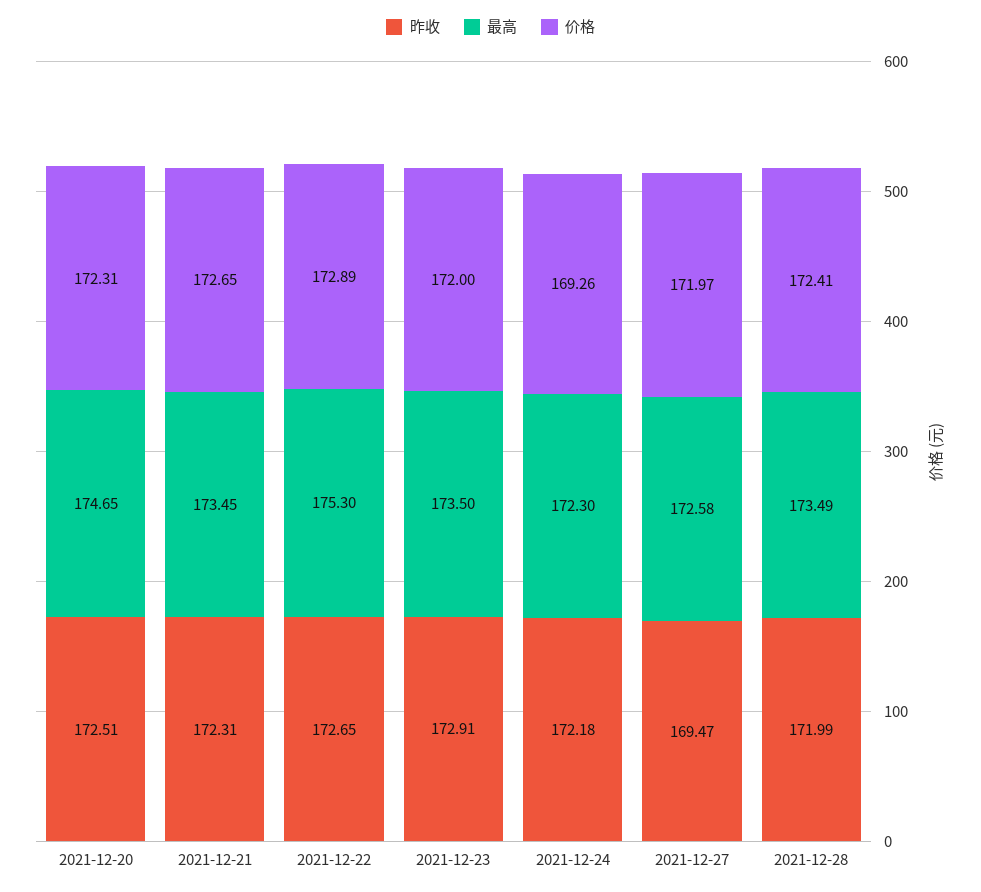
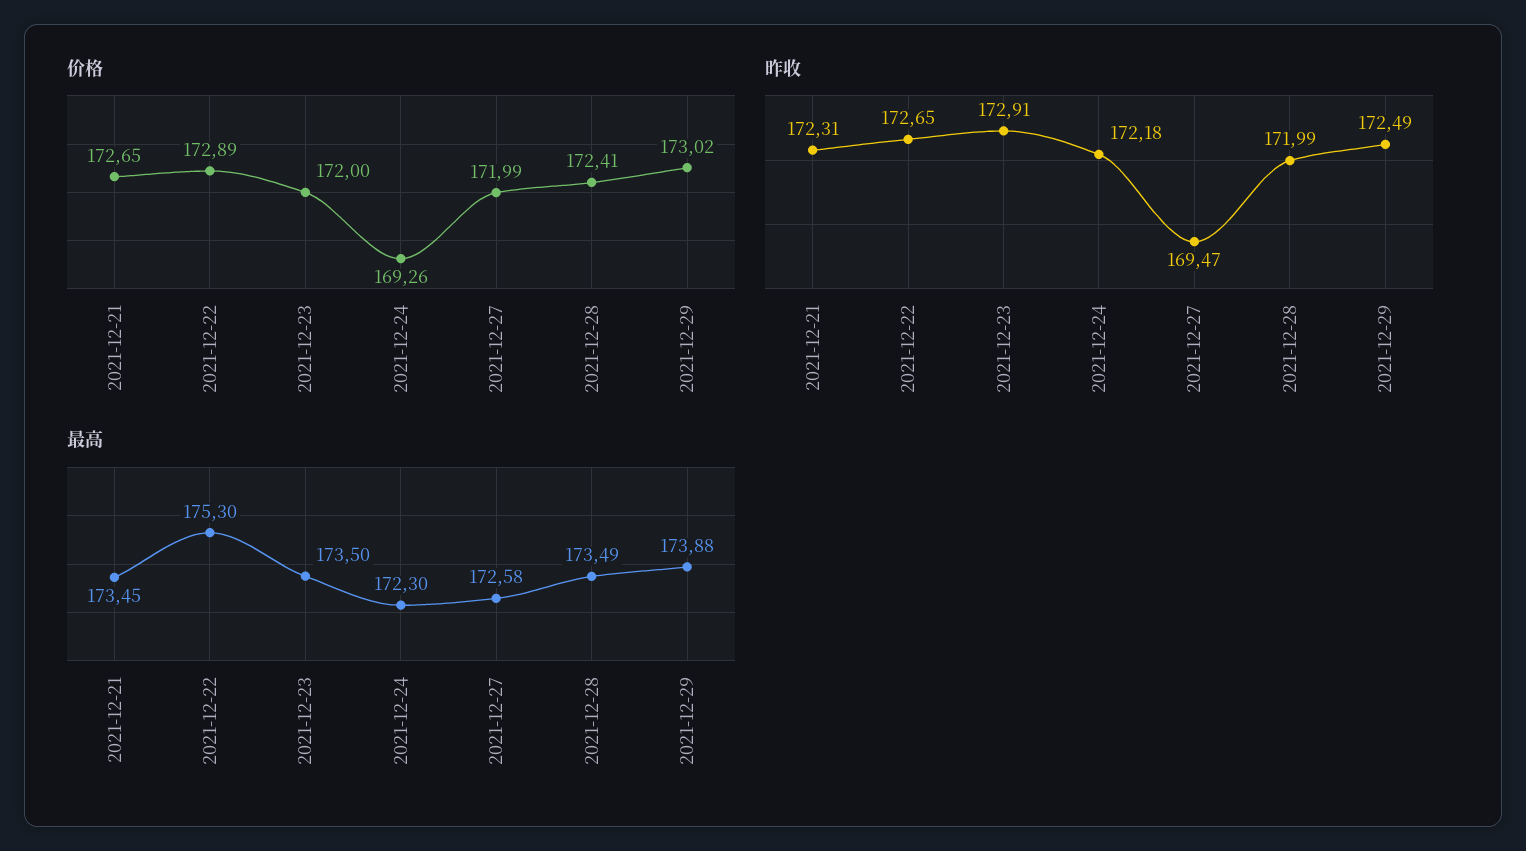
昨收, 2021-12-20: 172.51 -> none
最高, 2021-12-20: 174.65 -> none
价格, 2021-12-20: 172.31 -> none
价格, 2021-12-27: 171.97 -> 171.99
价格, 2021-12-29: none -> 173.02
昨收, 2021-12-29: none -> 172.49
最高, 2021-12-29: none -> 173.88

